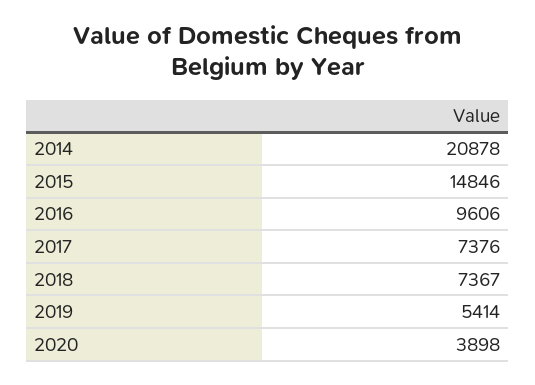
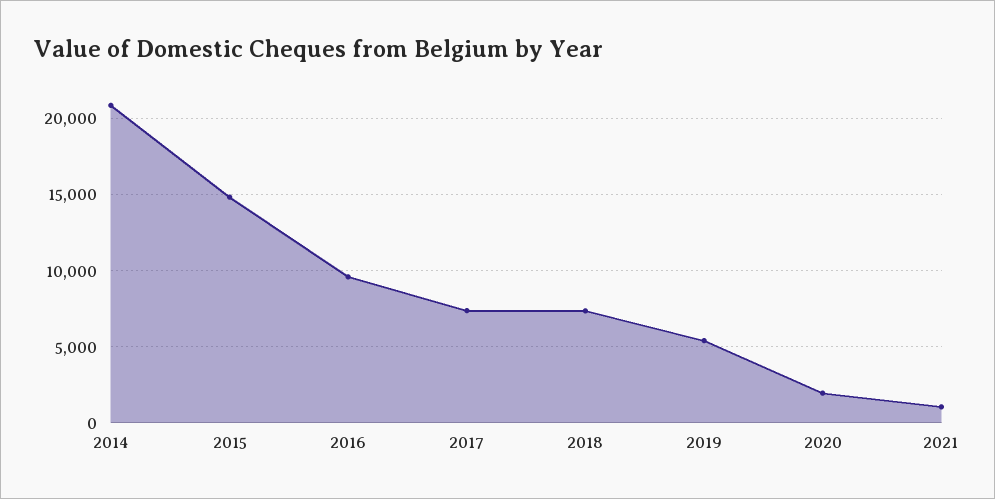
2020: 3898 -> 2000
2021: none -> 1000

